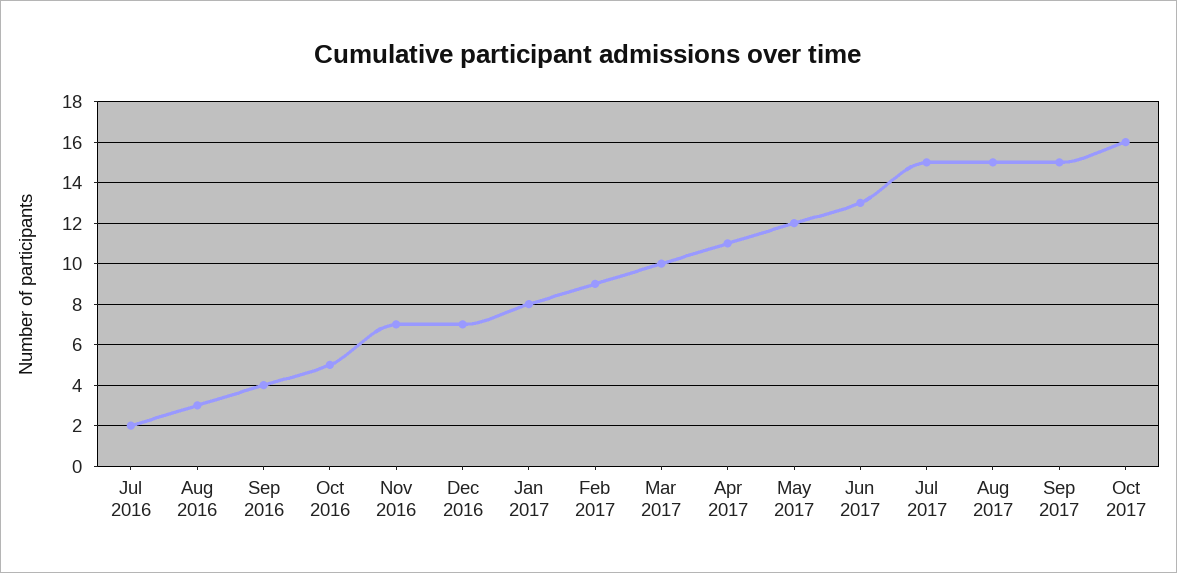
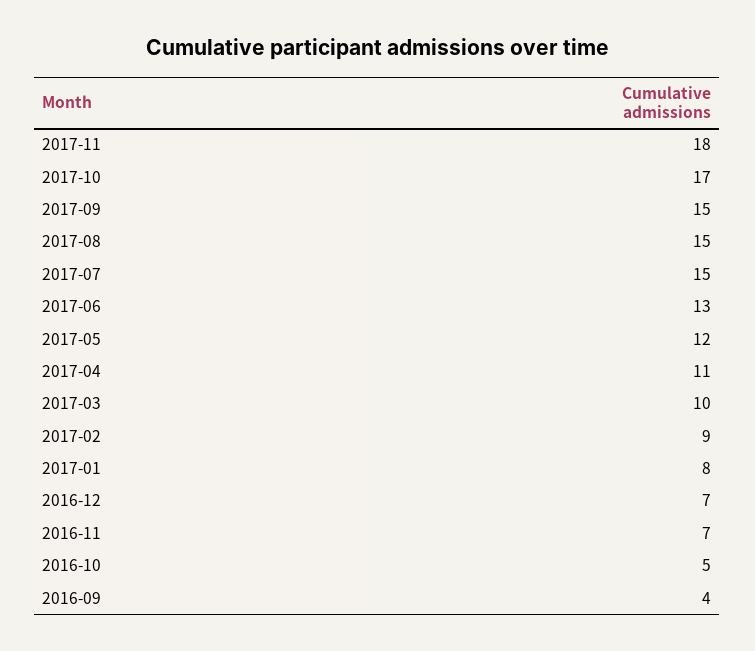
Jul 2016: 2 -> none
Aug 2016: 3 -> none
Oct 2017: 16 -> 17
2017-11: none -> 18

